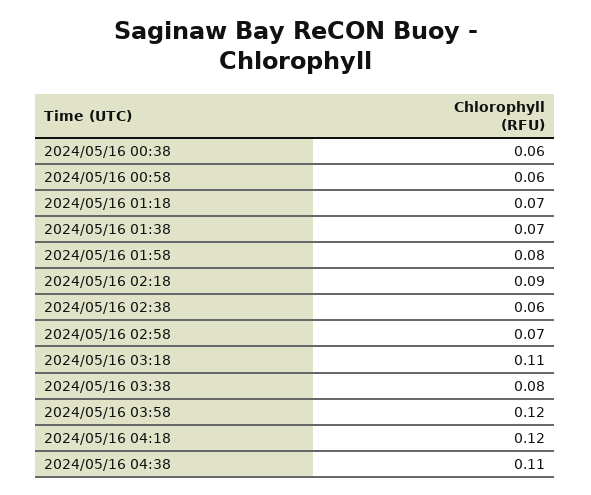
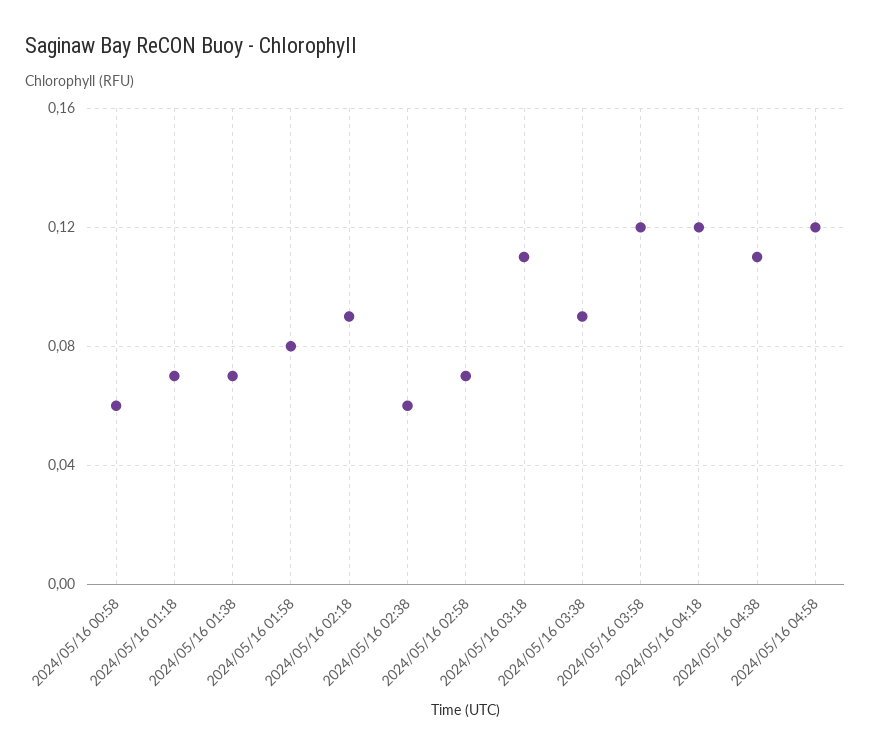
2024/05/16 00:38: 0.06 -> none
2024/05/16 03:38: 0.08 -> 0.09
2024/05/16 04:58: none -> 0.12

